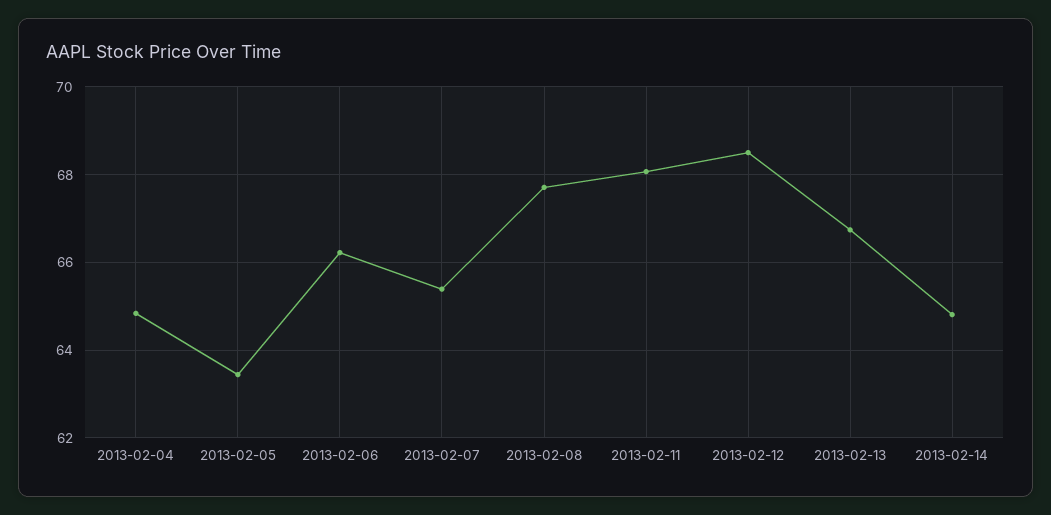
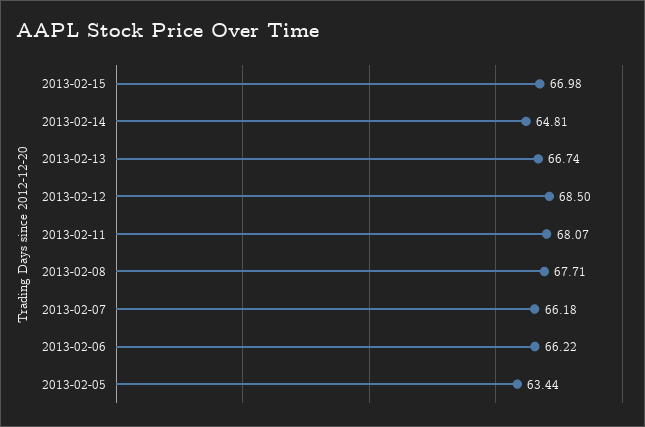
2013-02-04: 64.8 -> none
2013-02-07: 65.4 -> 66.18
2013-02-15: none -> 66.98

